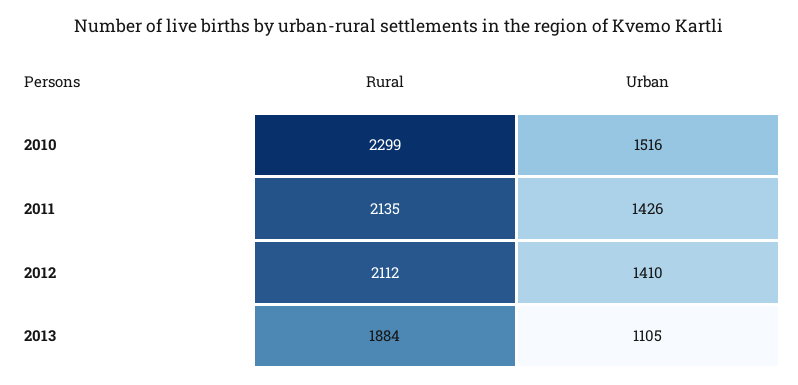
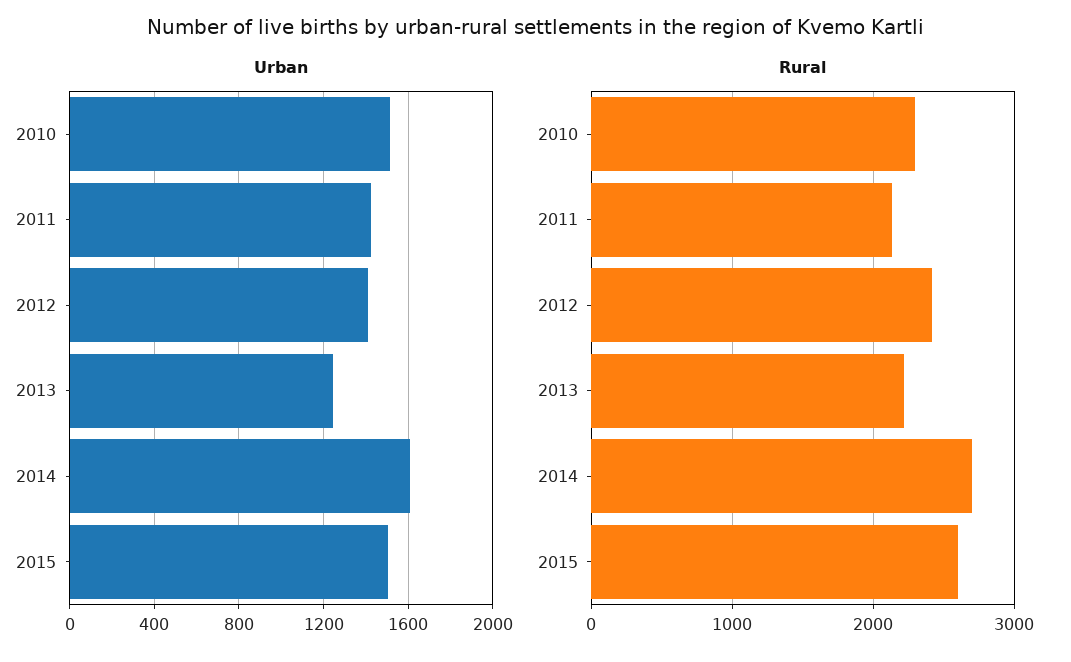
Rural, 2012: 2112 -> 2400
Rural, 2013: 1884 -> 2200
Urban, 2013: 1105 -> 1250
Urban, 2014: none -> 1600
Urban, 2015: none -> 1500
Rural, 2014: none -> 2700
Rural, 2015: none -> 2600

